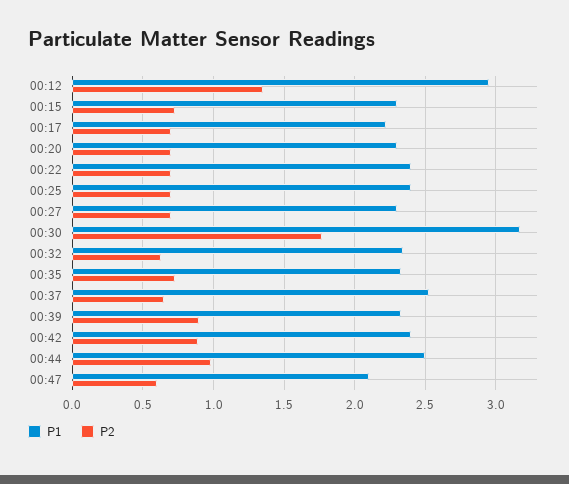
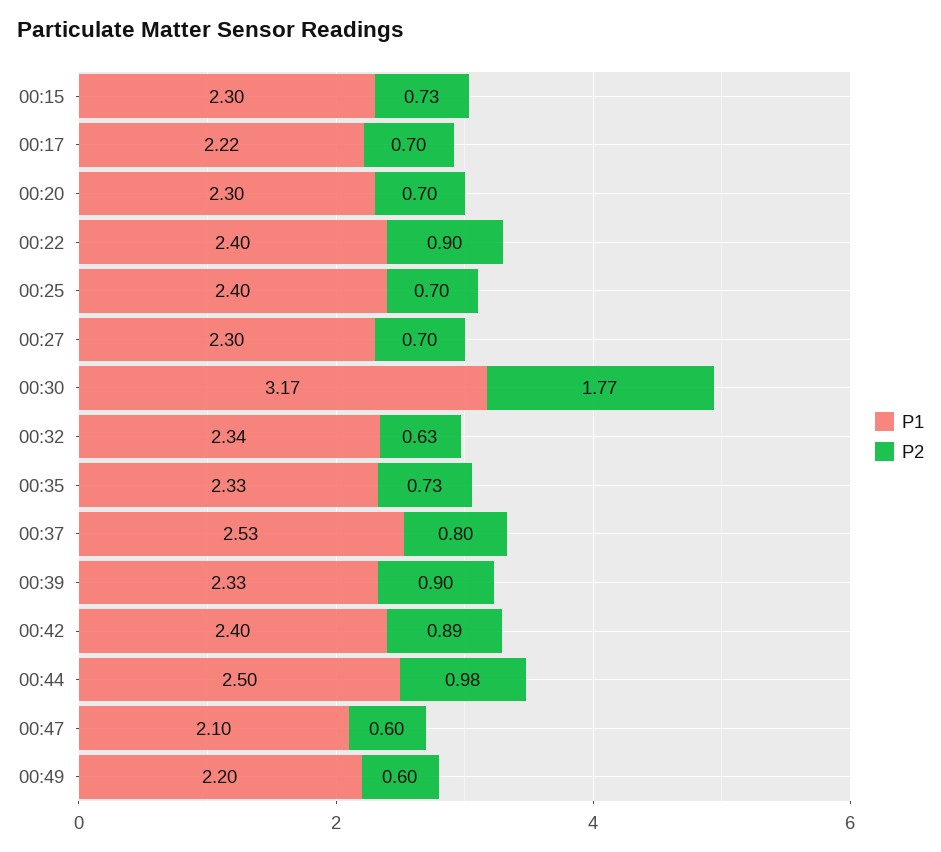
P1, 00:12: 2.95 -> none
P2, 00:12: 1.35 -> none
P2, 00:22: 0.7 -> 0.9
P2, 00:37: 0.65 -> 0.8
P1, 00:49: none -> 2.2
P2, 00:49: none -> 0.6

